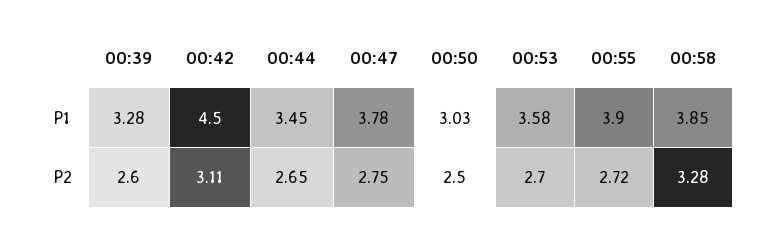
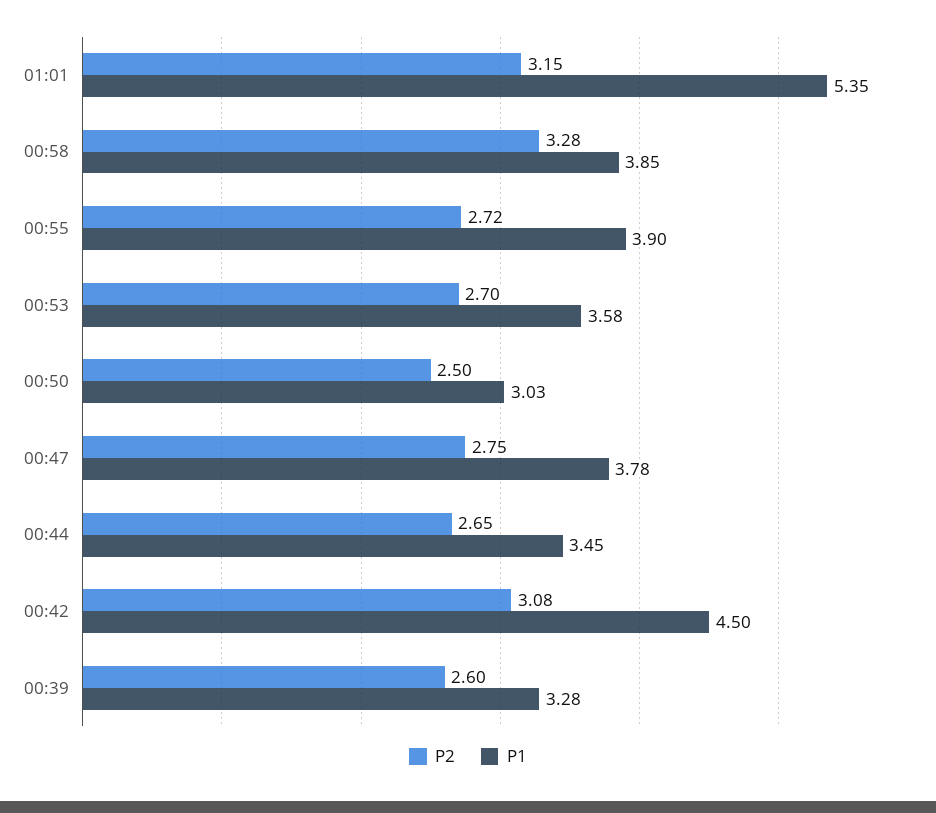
P2, 00:42: 3.11 -> 3.08
P2, 01:01: none -> 3.15
P1, 01:01: none -> 5.35

